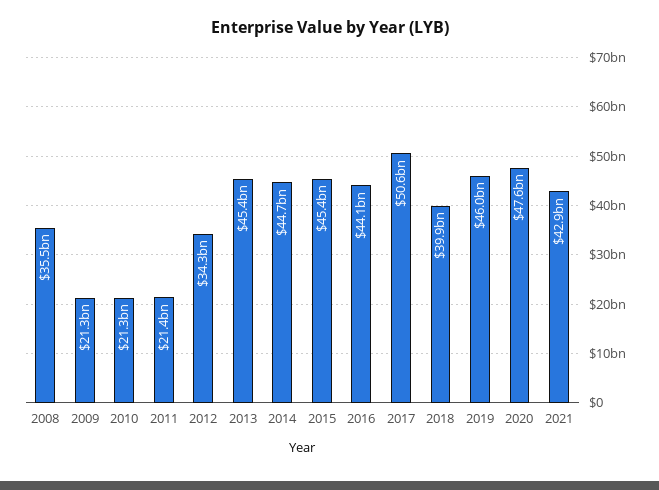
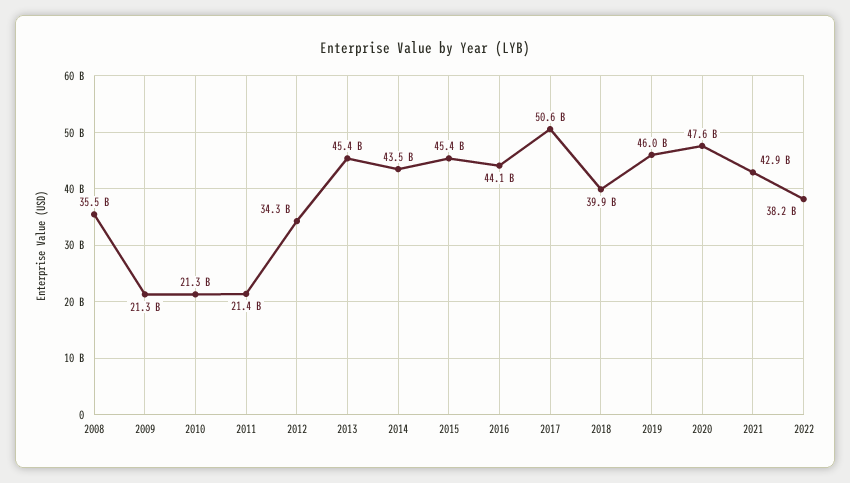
2014: 44700000000 -> 43500000000
2022: none -> 38200000000

